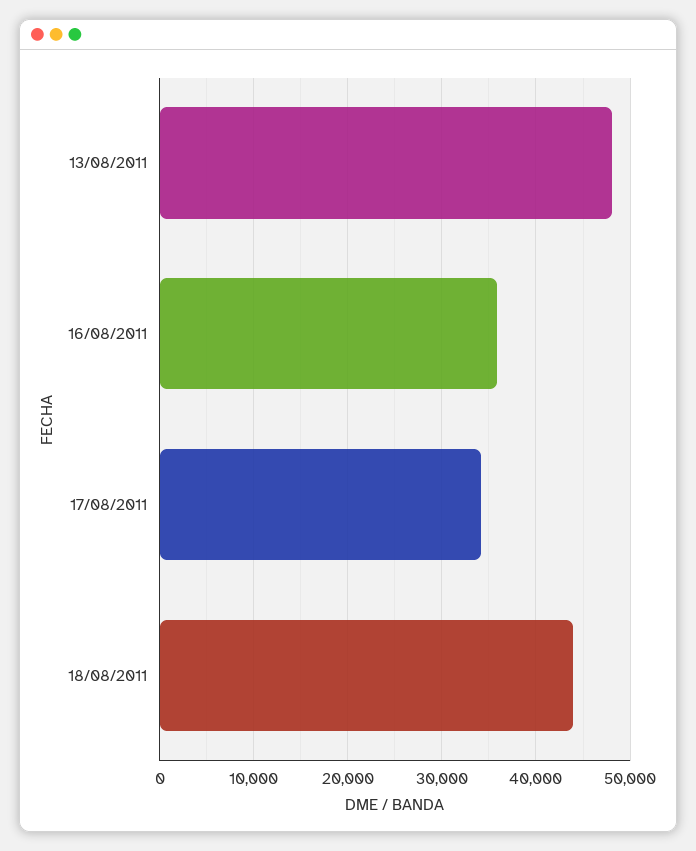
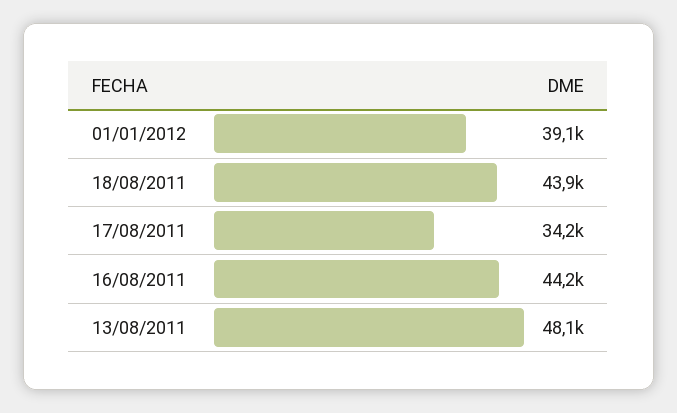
16/08/2011: 36000 -> 44200
01/01/2012: none -> 39100

